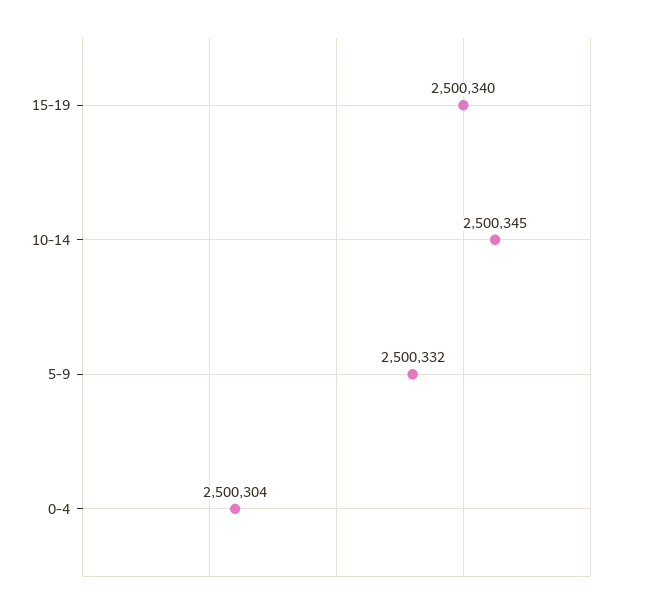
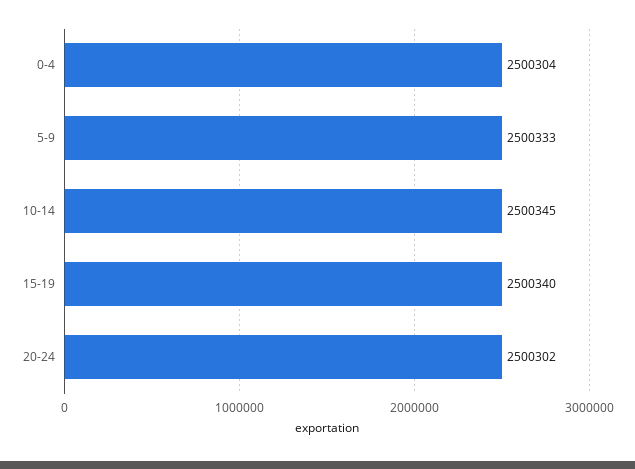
5-9: 2500332 -> 2500333
20-24: none -> 2500302

